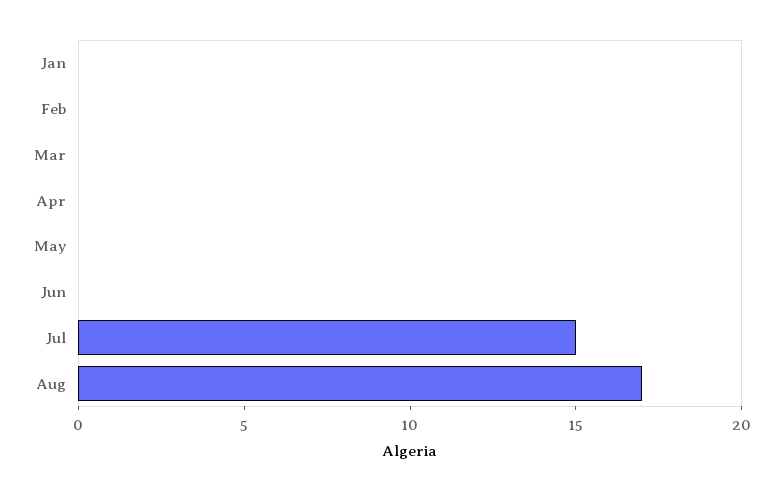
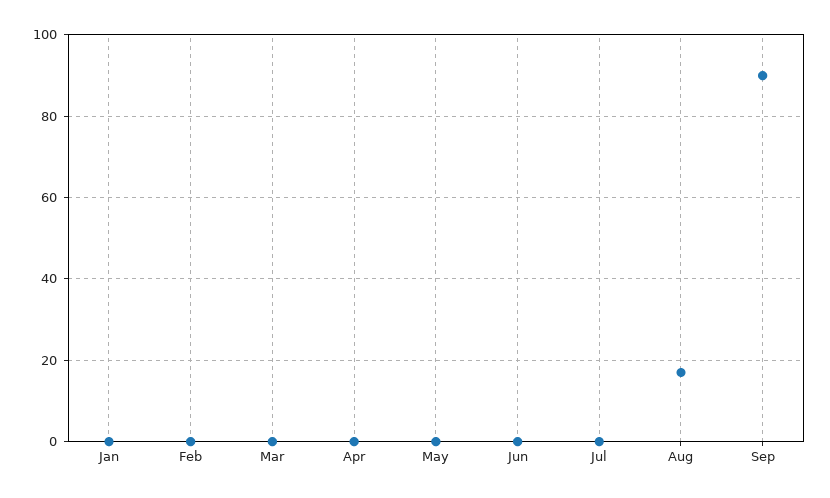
Jul: 15 -> 0
Sep: none -> 90

